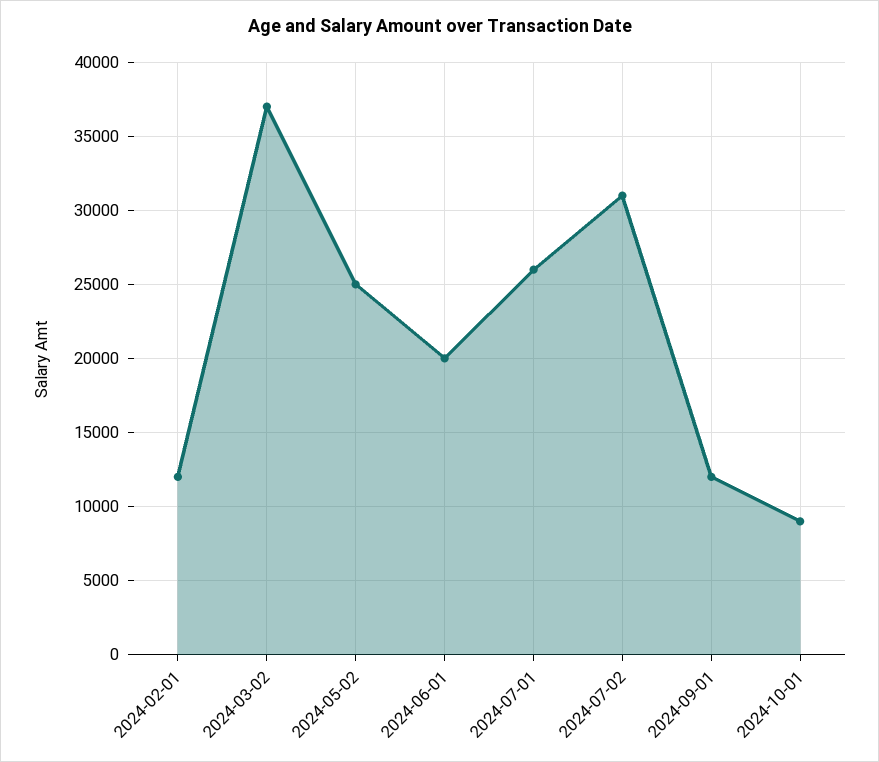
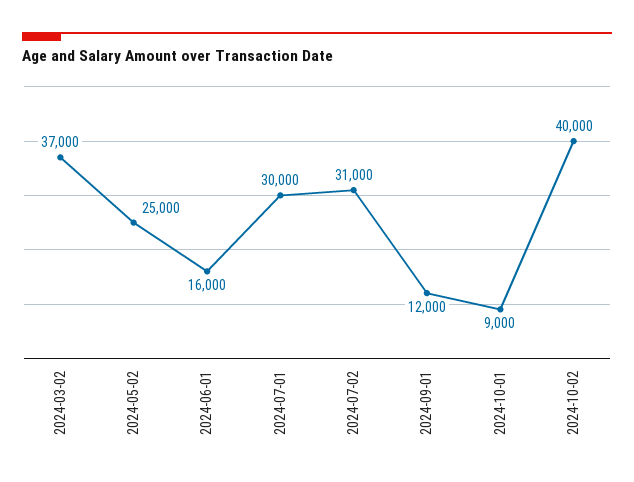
2024-02-01: 12000 -> none
2024-06-01: 20000 -> 16000
2024-07-01: 26000 -> 30000
2024-10-02: none -> 40000

